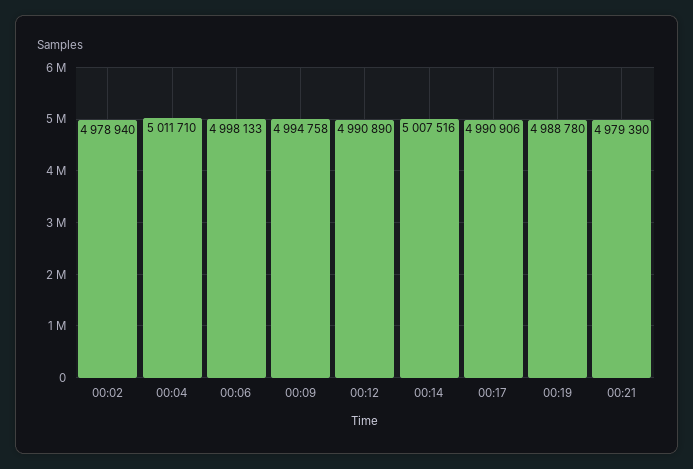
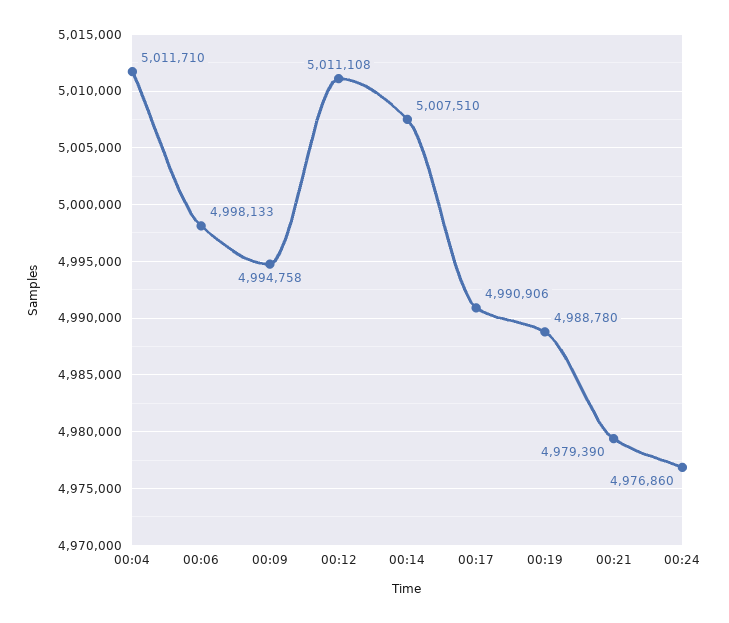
00:02: 4978940 -> none
00:12: 4990890 -> 5011108
00:14: 5007516 -> 5007510
00:24: none -> 4976860

